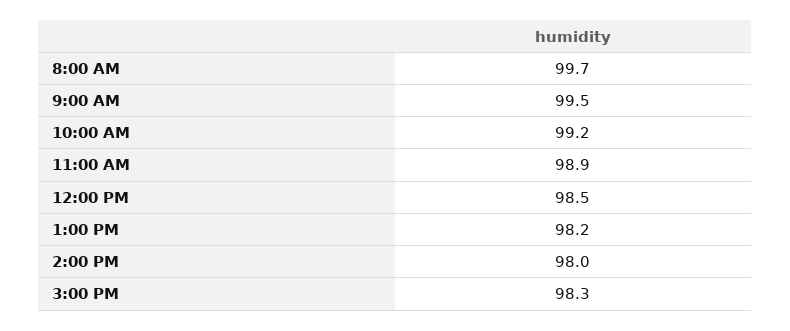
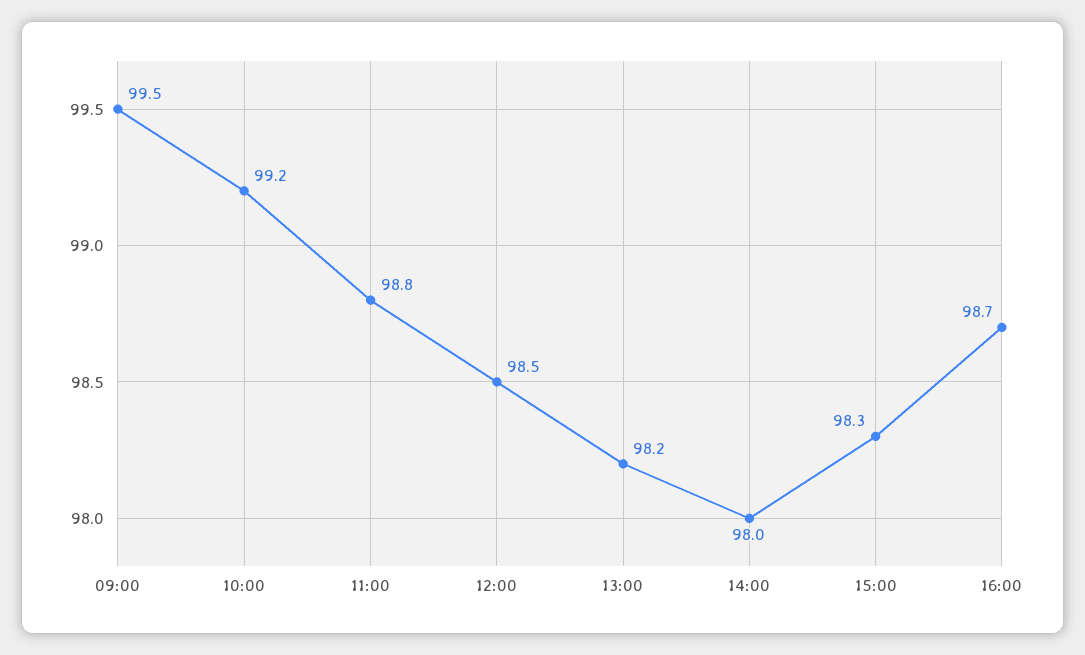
8:00 AM: 99.7 -> none
11:00 AM: 98.9 -> 98.8
16:00: none -> 98.7

